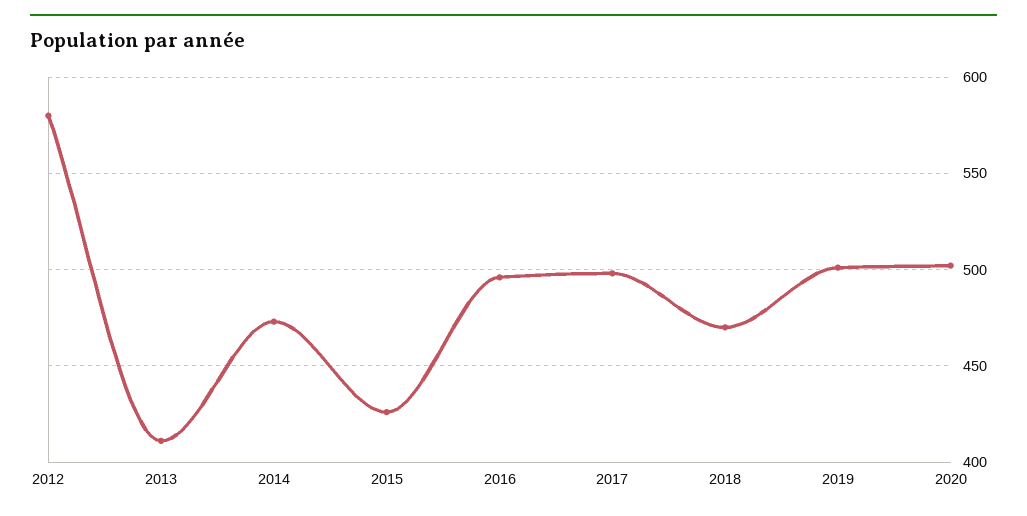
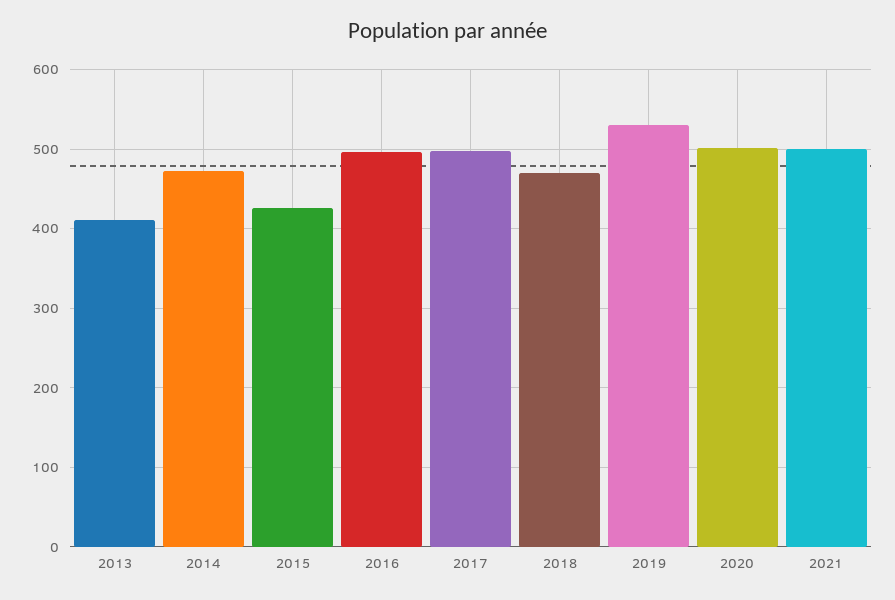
2012: 580 -> none
2019: 500 -> 530
2021: none -> 500

